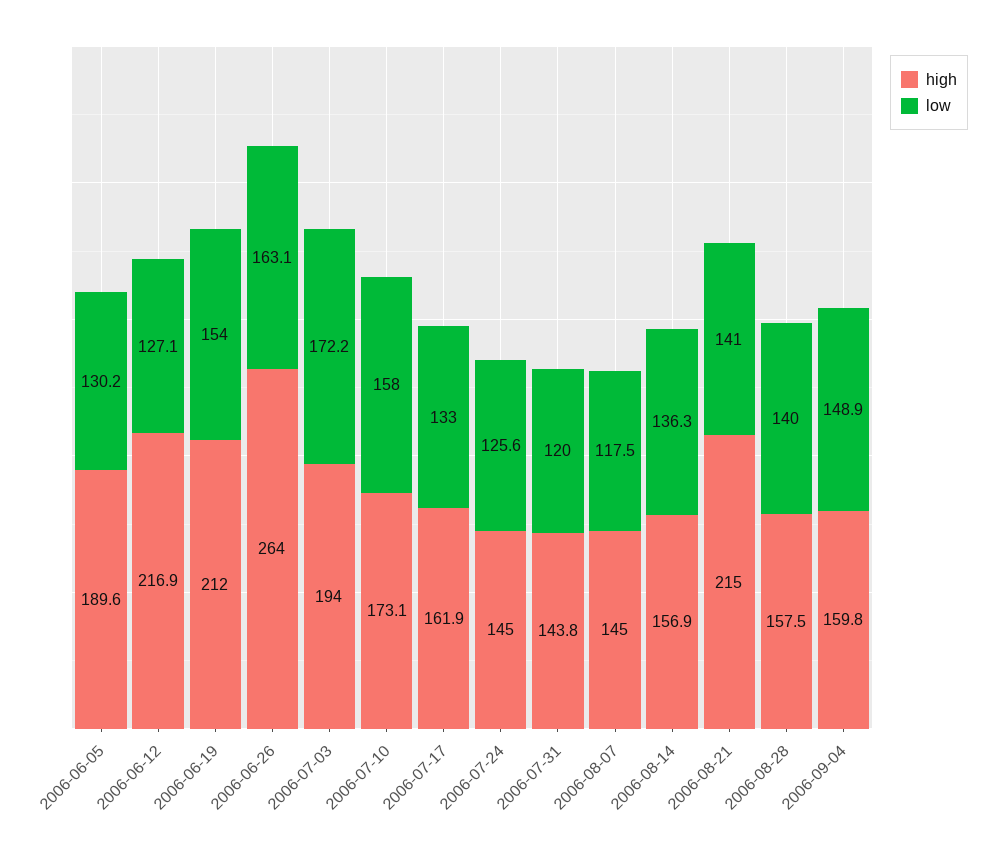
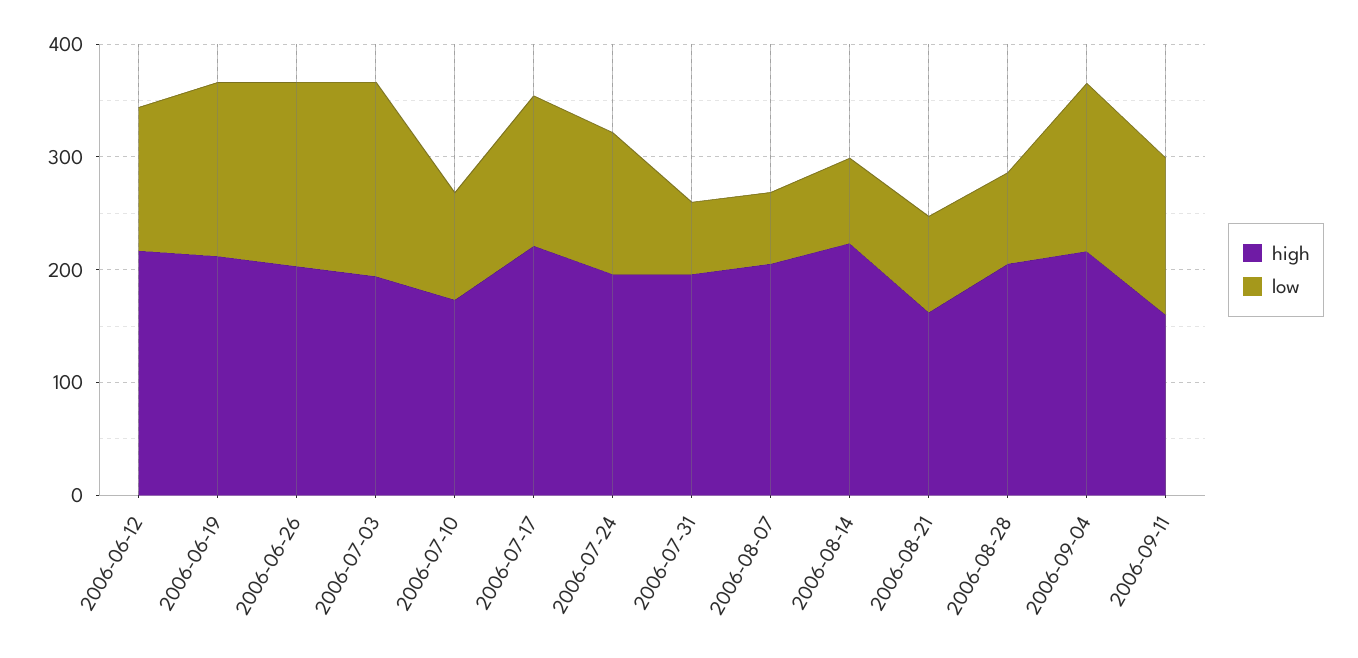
high, 2006-06-05: 189.6 -> none
low, 2006-06-05: 130.2 -> none
high, 2006-06-26: 264 -> 200
low, 2006-07-10: 158 -> 100
high, 2006-07-17: 161.9 -> 220
high, 2006-07-24: 145 -> 200
high, 2006-07-31: 143.8 -> 200
low, 2006-07-31: 120 -> 60
high, 2006-08-07: 145 -> 200
low, 2006-08-07: 117.5 -> 60
high, 2006-08-14: 156.9 -> 220
low, 2006-08-14: 136.3 -> 80
high, 2006-08-21: 215 -> 160
low, 2006-08-21: 141 -> 80
high, 2006-08-28: 157.5 -> 200
low, 2006-08-28: 140 -> 80
high, 2006-09-04: 159.8 -> 220
high, 2006-09-11: none -> 160
low, 2006-09-11: none -> 140

